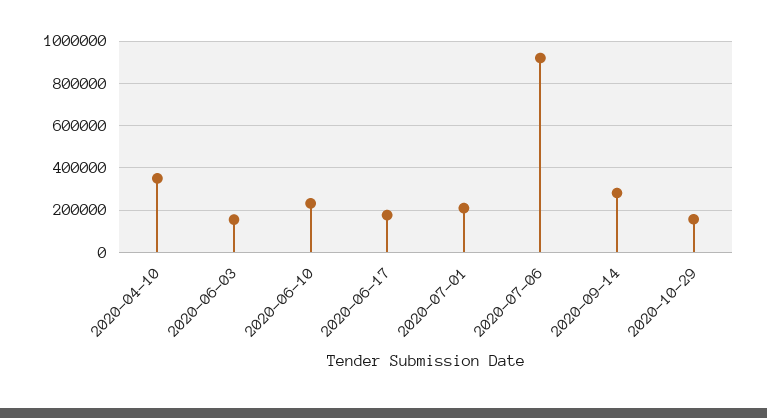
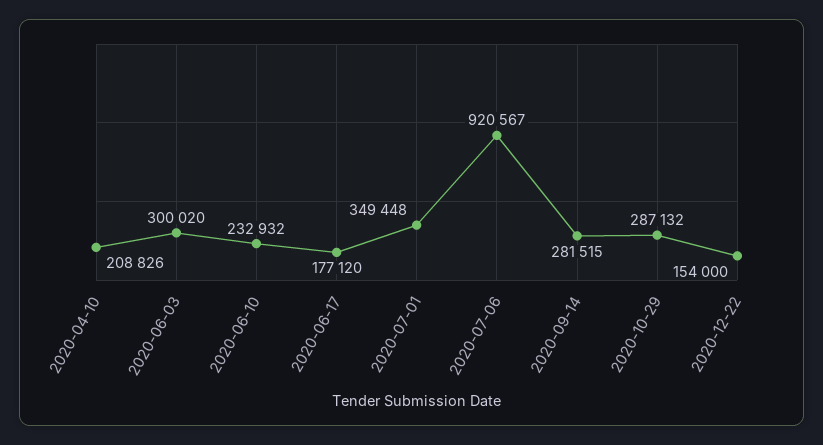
2020-04-10: 350000 -> 208826
2020-06-03: 150000 -> 300020
2020-07-01: 200000 -> 349448
2020-10-29: 150000 -> 287132
2020-12-22: none -> 154000

